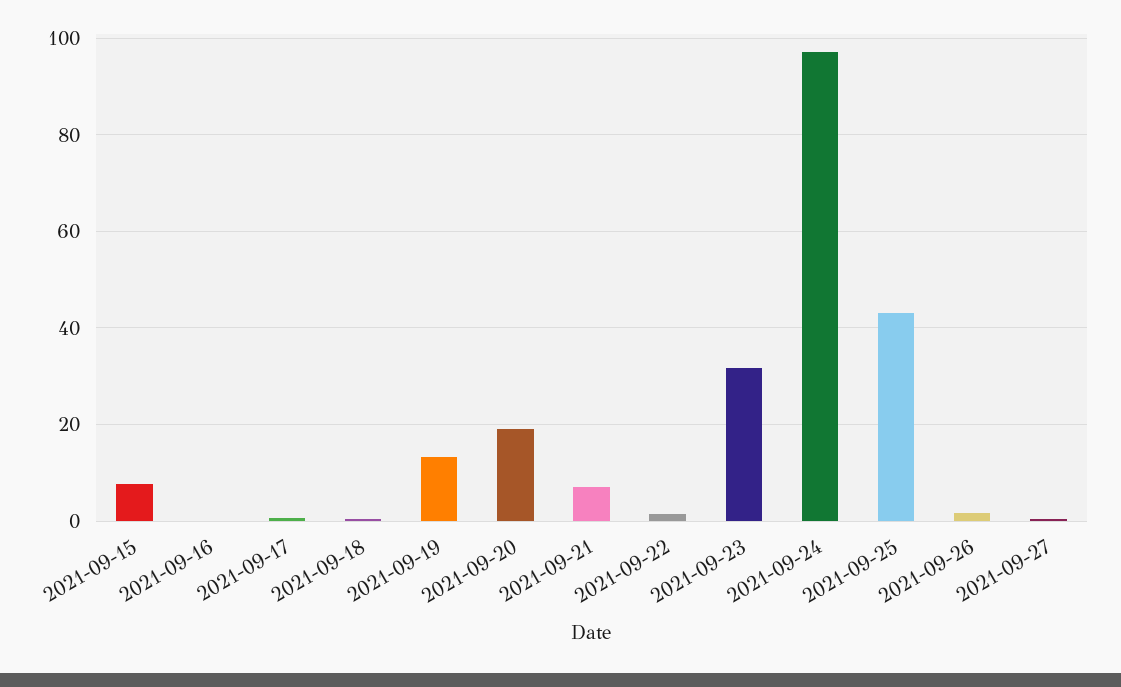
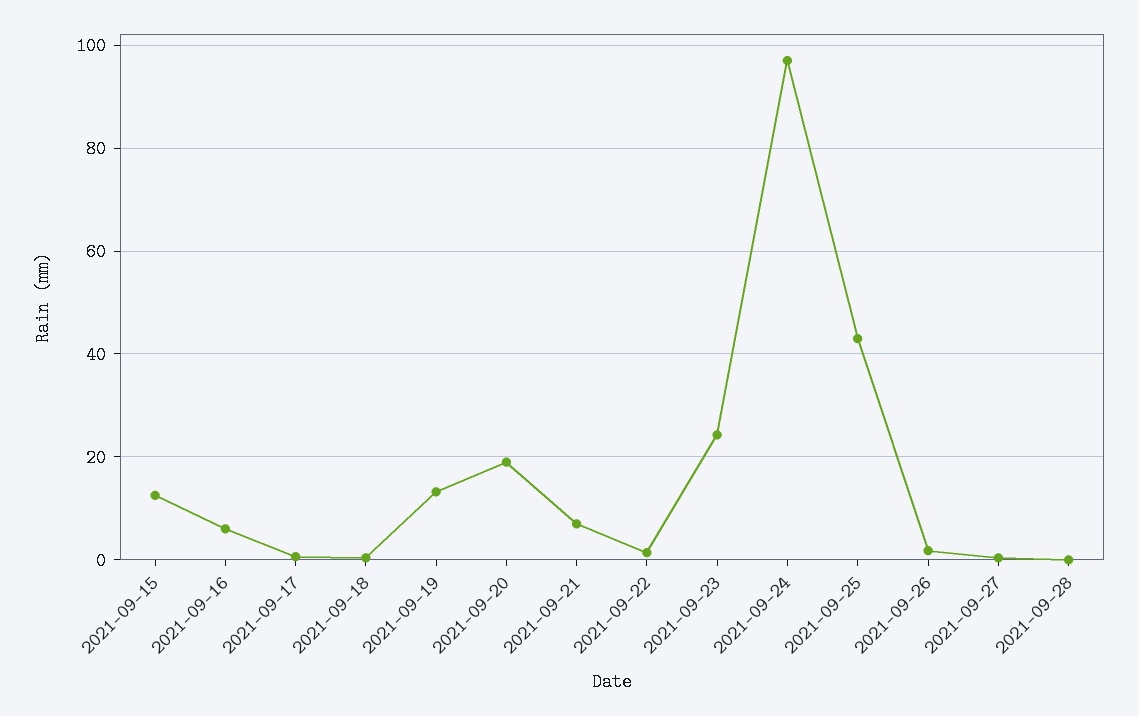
2021-09-15: 8 -> 12
2021-09-16: 0 -> 6
2021-09-23: 32 -> 24
2021-09-28: none -> 0

